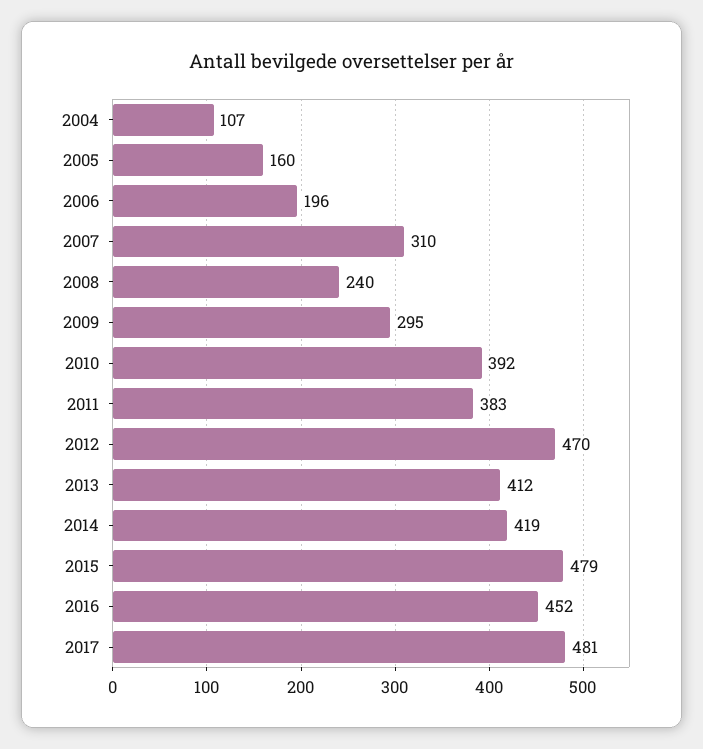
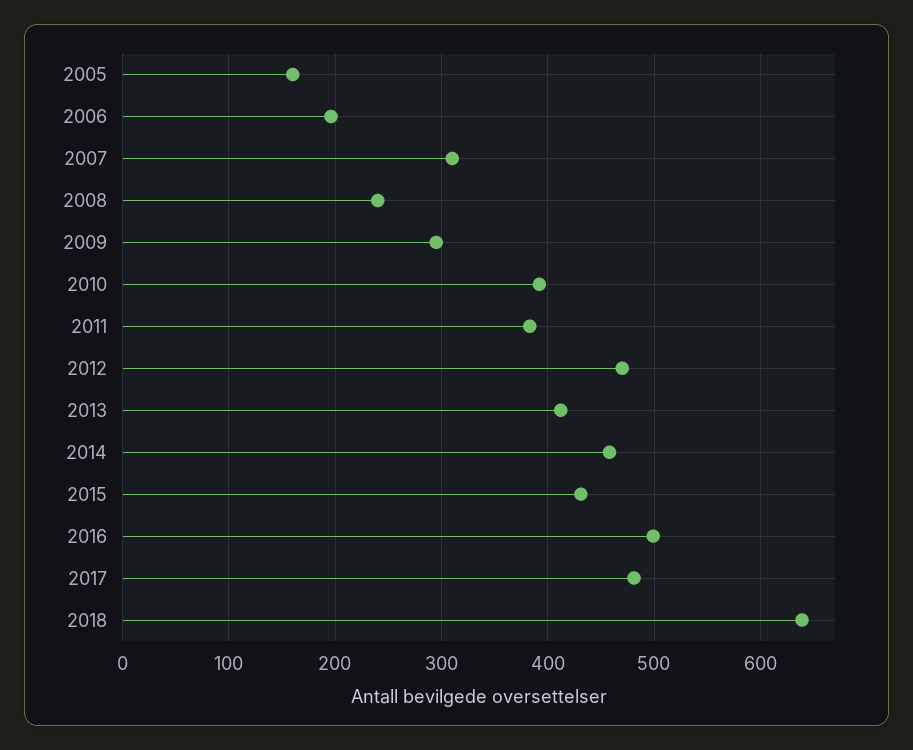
2004: 107 -> none
2014: 419 -> 460
2015: 479 -> 430
2016: 452 -> 500
2018: none -> 640

